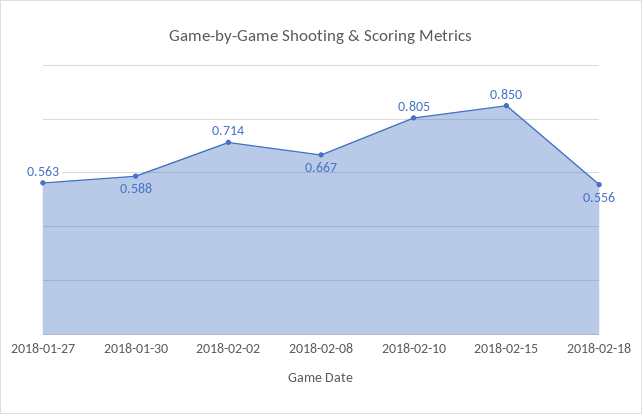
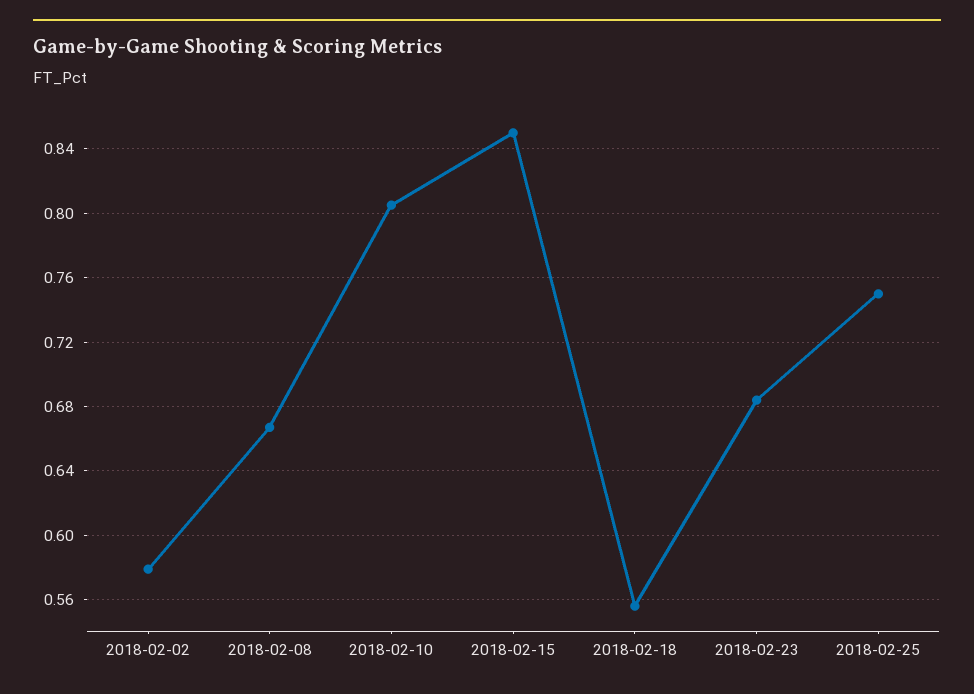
2018-01-27: 0.563 -> none
2018-01-30: 0.588 -> none
2018-02-02: 0.714 -> 0.58
2018-02-23: none -> 0.685
2018-02-25: none -> 0.75

